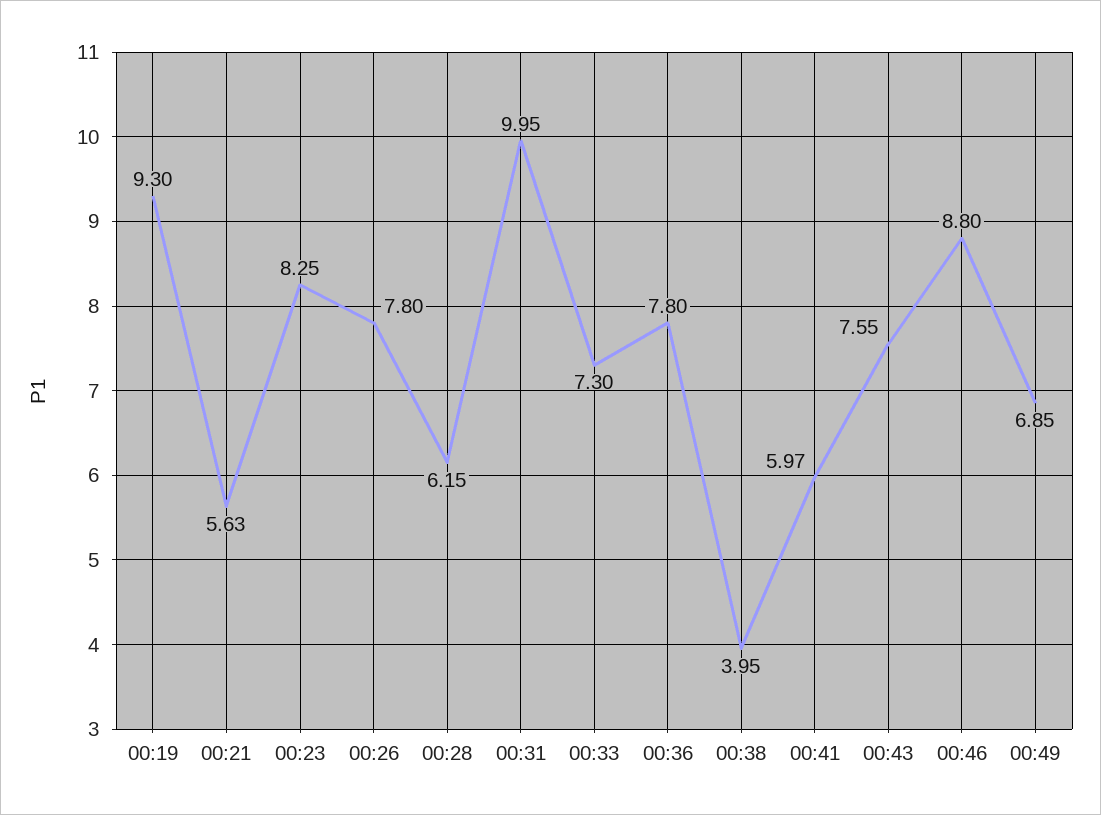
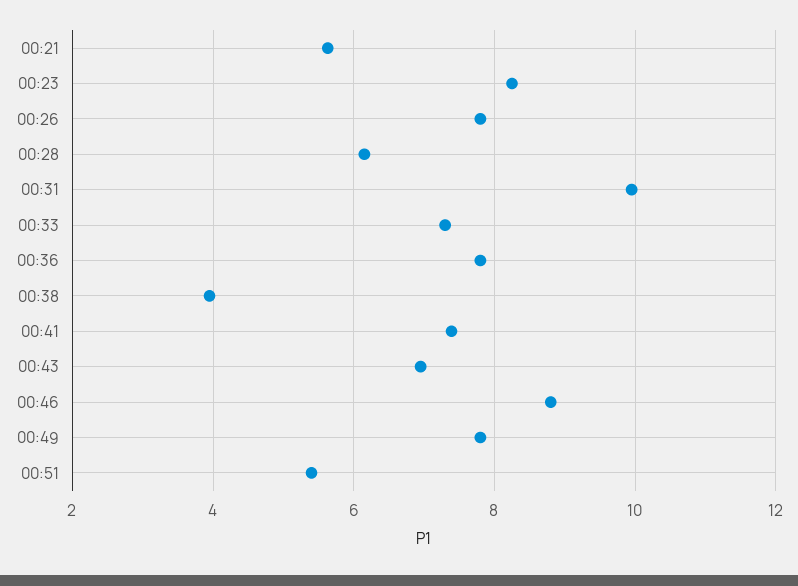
00:19: 9.3 -> none
00:41: 5.97 -> 7.4
00:43: 7.55 -> 7
00:49: 6.85 -> 7.8
00:51: none -> 5.4

